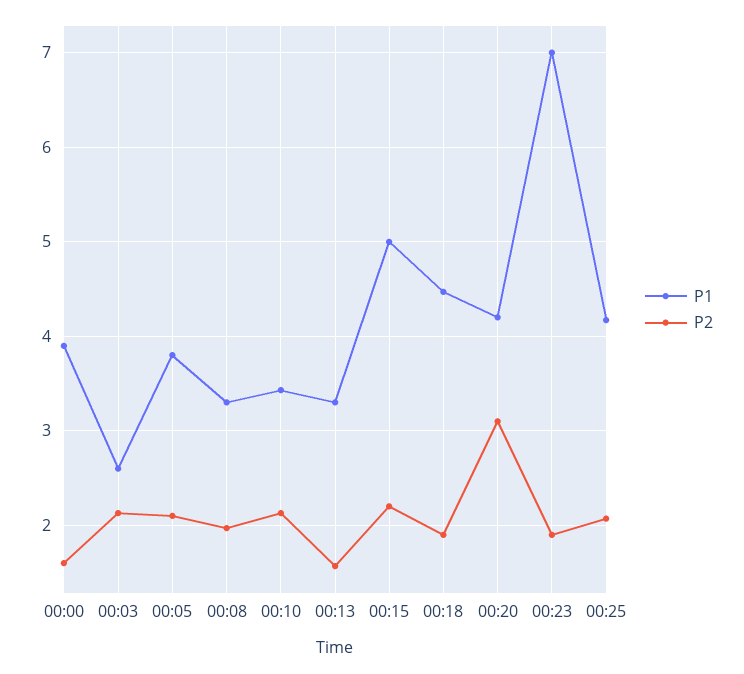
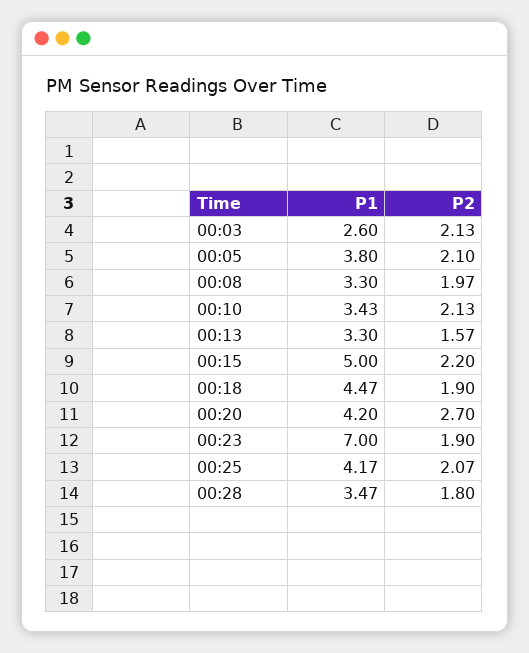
P1, 00:00: 3.9 -> none
P2, 00:00: 1.6 -> none
P2, 00:20: 3.1 -> 2.7
P1, 00:28: none -> 3.47
P2, 00:28: none -> 1.8

